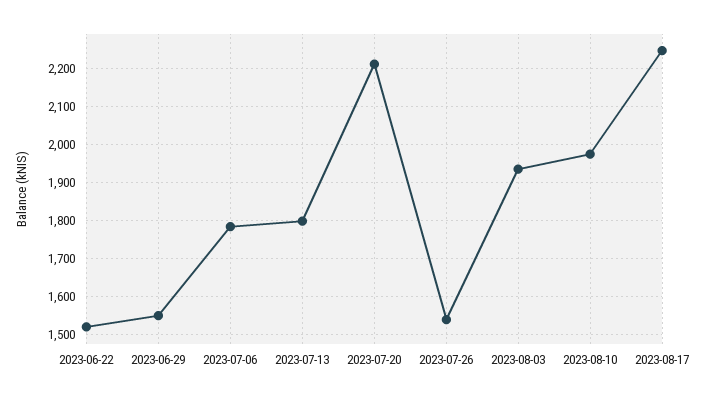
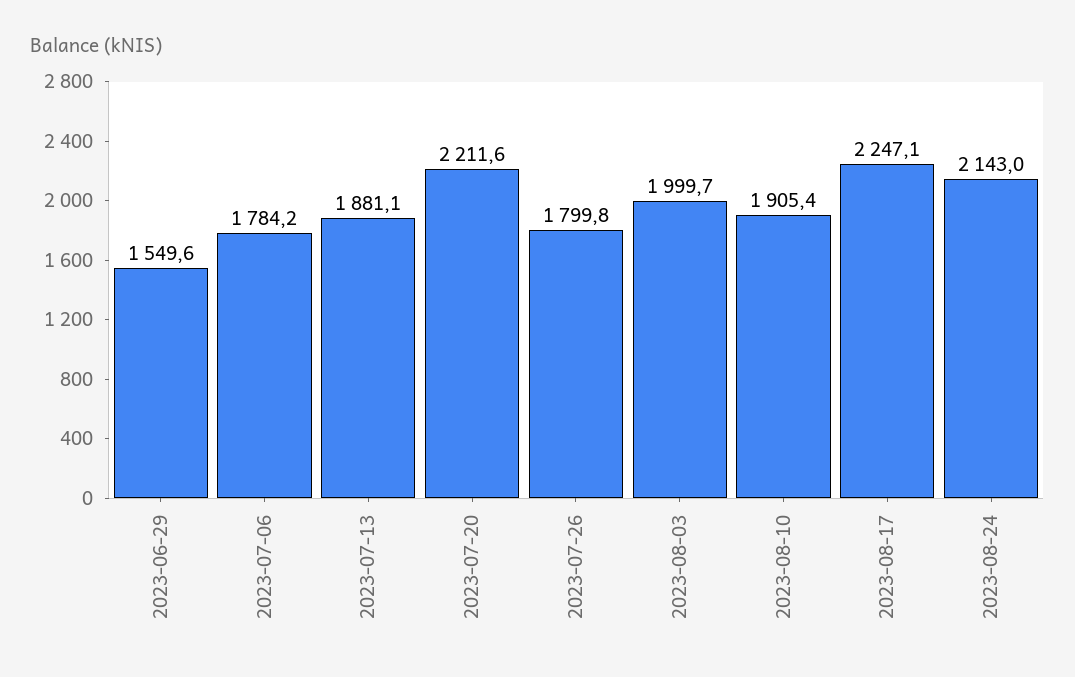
2023-06-22: 1520 -> none
2023-07-13: 1800 -> 1881.1
2023-07-26: 1540 -> 1799.8
2023-08-03: 1940 -> 1999.7
2023-08-10: 1980 -> 1905.4
2023-08-24: none -> 2143

